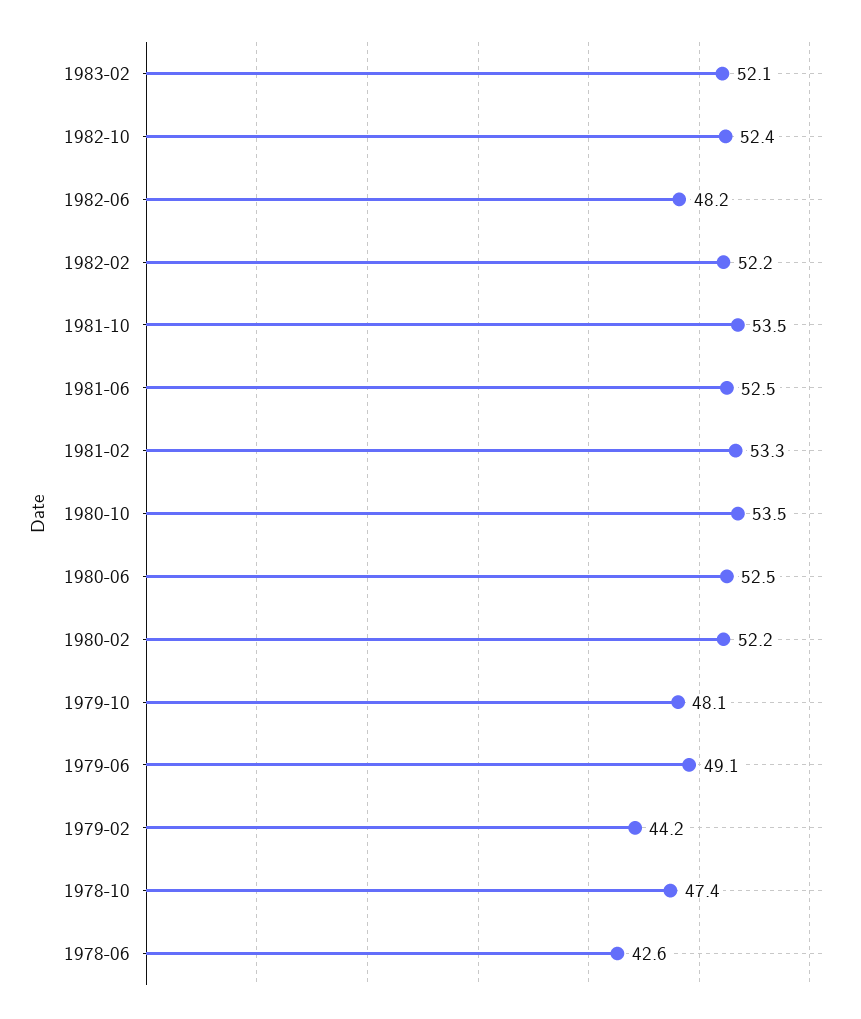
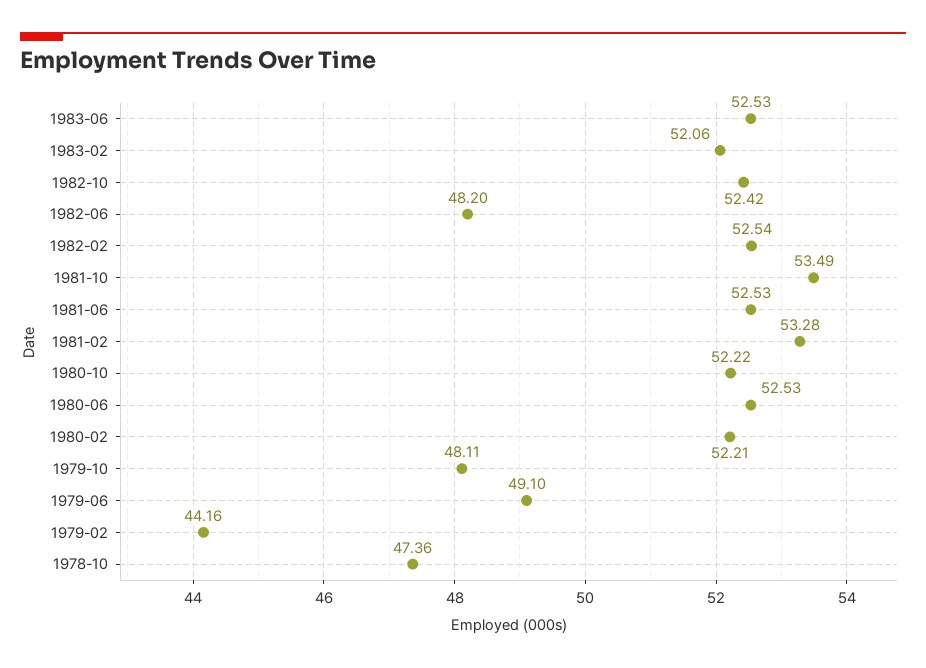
1982-02: 52.2 -> 52.54
1980-10: 53.5 -> 52.22
1978-06: 42.6 -> none
1983-06: none -> 52.53

